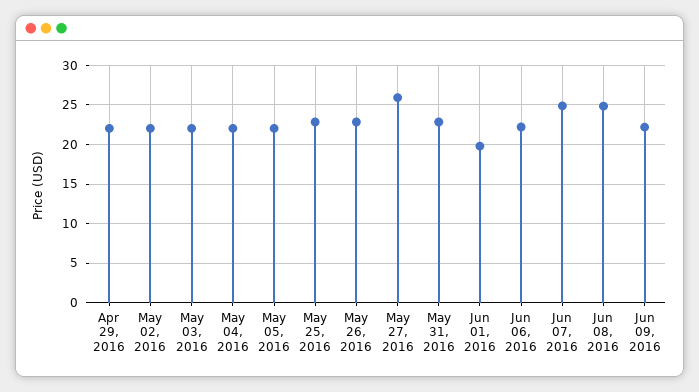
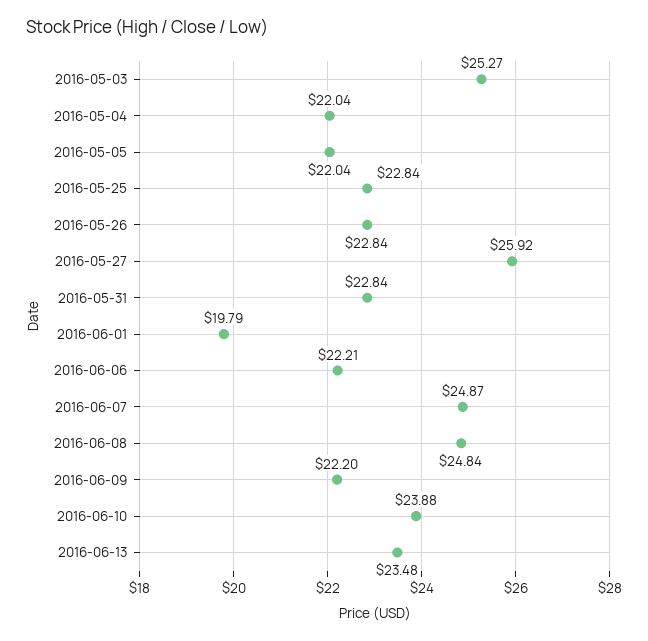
Apr 29, 2016: 22 -> none
May 02, 2016: 22 -> none
May 03, 2016: 22 -> 25.27
2016-06-10: none -> 23.88
2016-06-13: none -> 23.48

